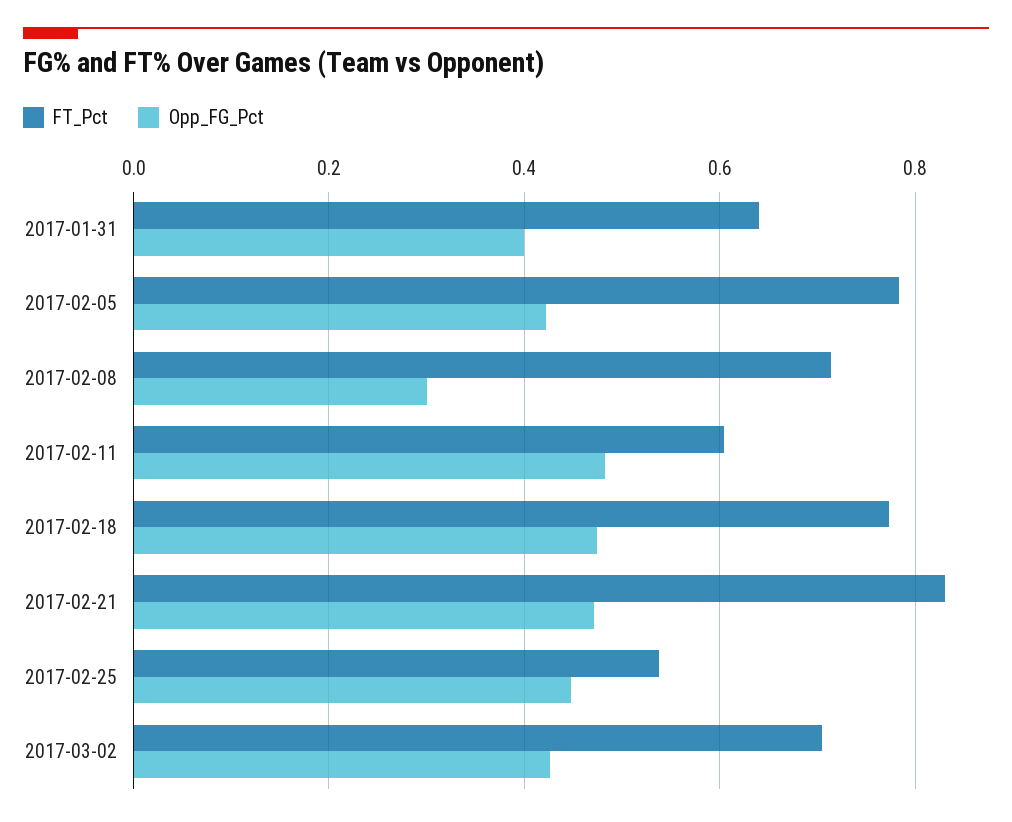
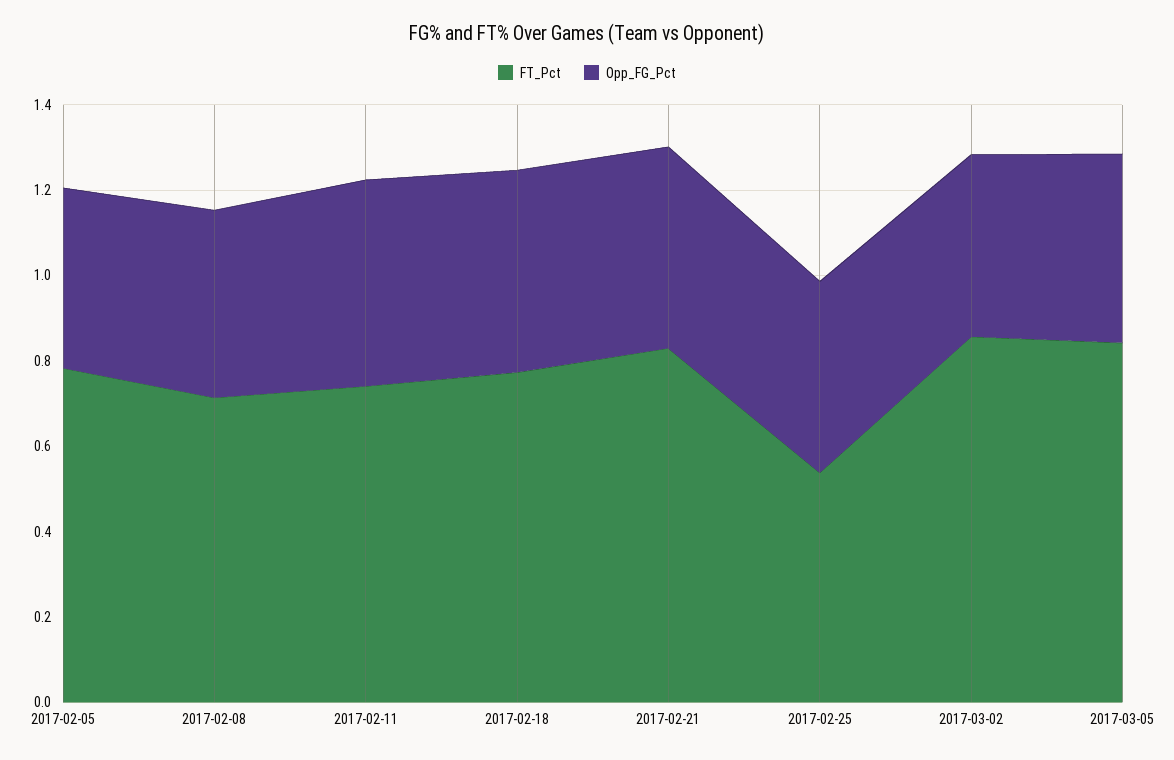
FT_Pct, 2017-01-31: 0.64 -> none
Opp_FG_Pct, 2017-01-31: 0.4 -> none
Opp_FG_Pct, 2017-02-08: 0.3 -> 0.45
FT_Pct, 2017-02-11: 0.6 -> 0.75
FT_Pct, 2017-03-02: 0.7 -> 0.85
FT_Pct, 2017-03-05: none -> 0.85
Opp_FG_Pct, 2017-03-05: none -> 0.45

